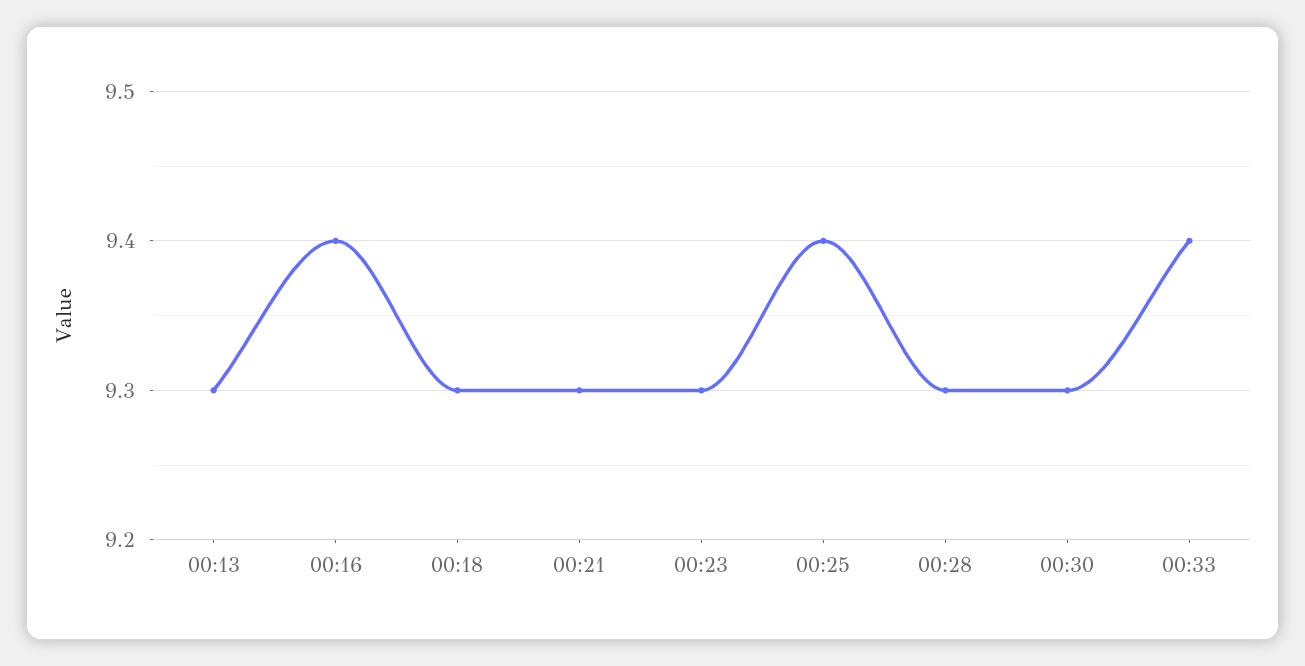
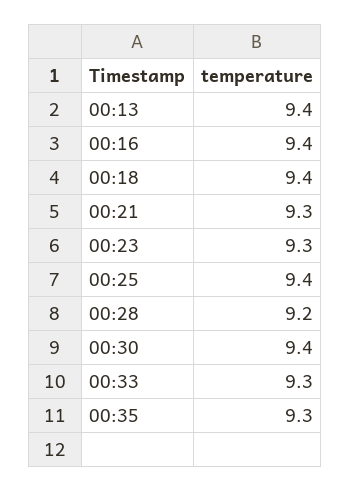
00:13: 9.3 -> 9.4
00:18: 9.3 -> 9.4
00:28: 9.3 -> 9.2
00:30: 9.3 -> 9.4
00:33: 9.4 -> 9.3
00:35: none -> 9.3

